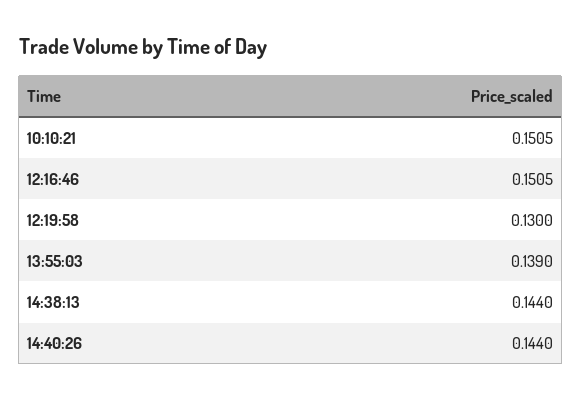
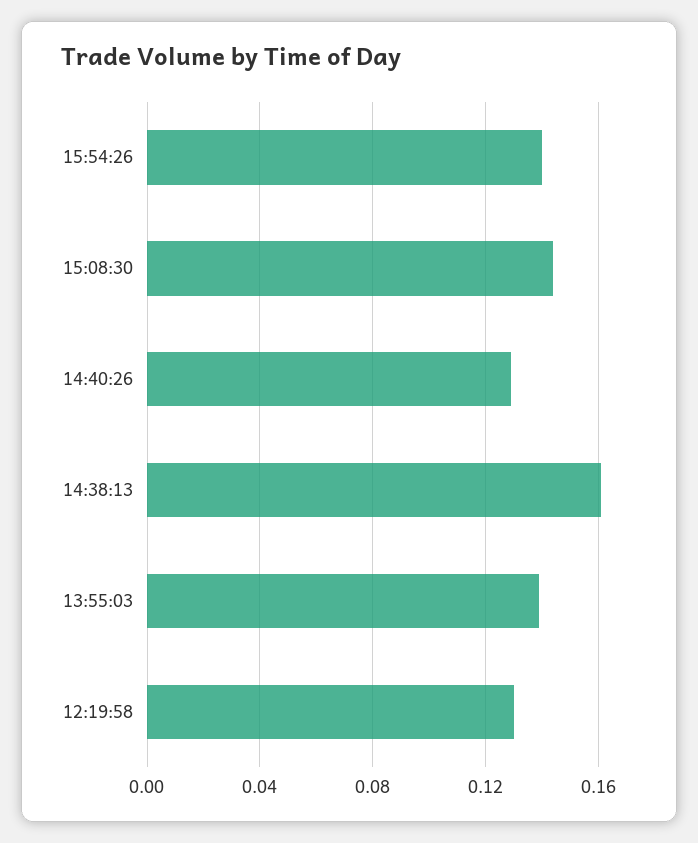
10:10:21: 0.1505 -> none
12:16:46: 0.1505 -> none
14:38:13: 0.144 -> 0.16
14:40:26: 0.144 -> 0.13
15:54:26: none -> 0.14
15:08:30: none -> 0.145

